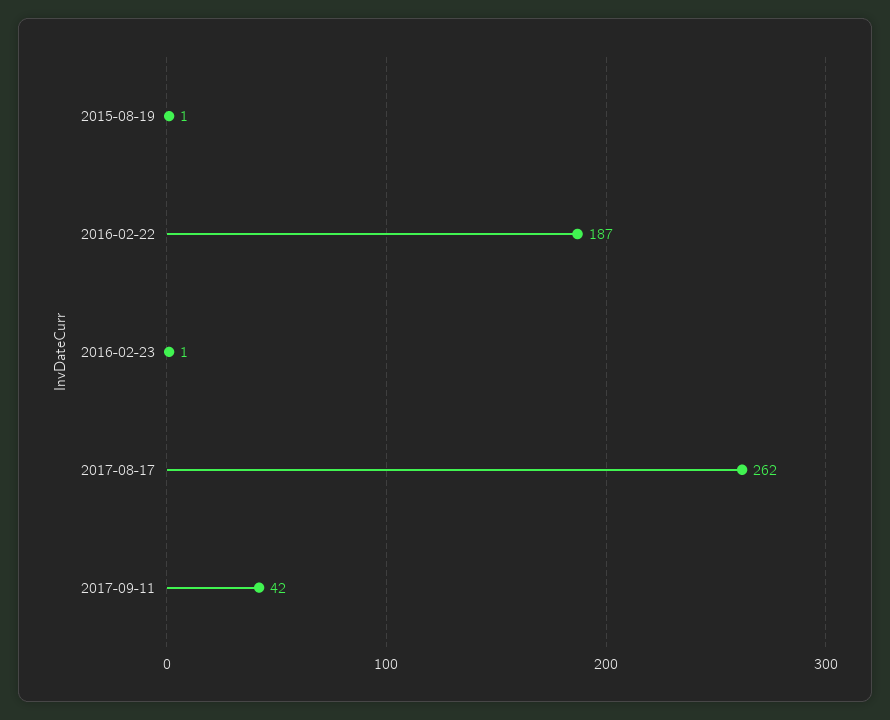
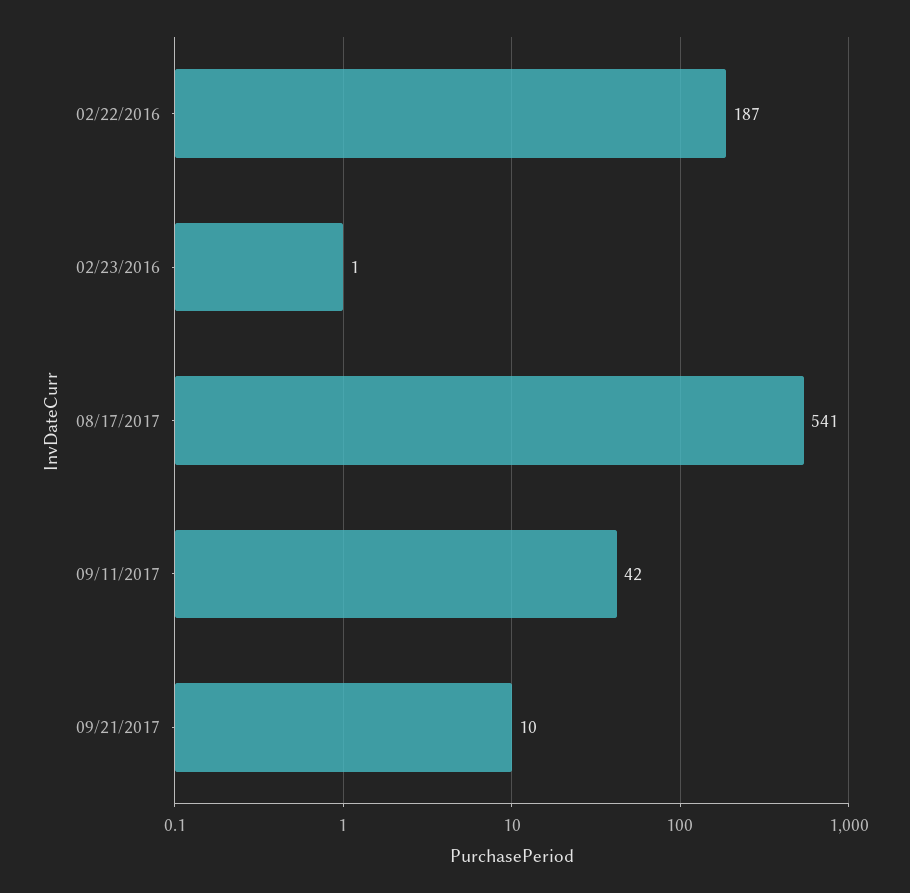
2015-08-19: 1 -> none
2017-08-17: 262 -> 541
09/21/2017: none -> 10

